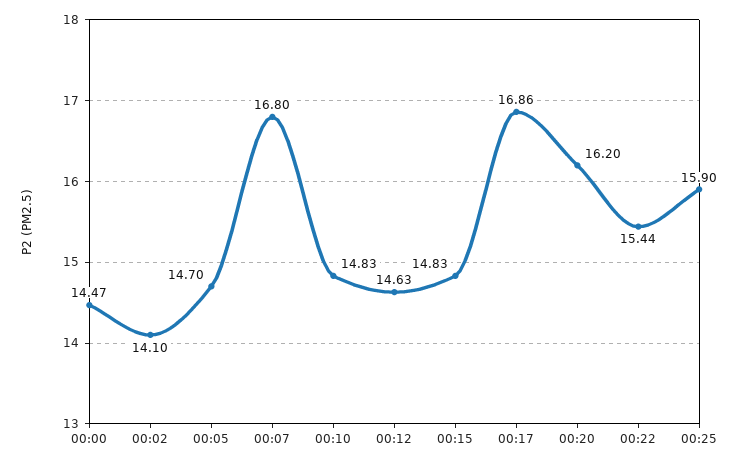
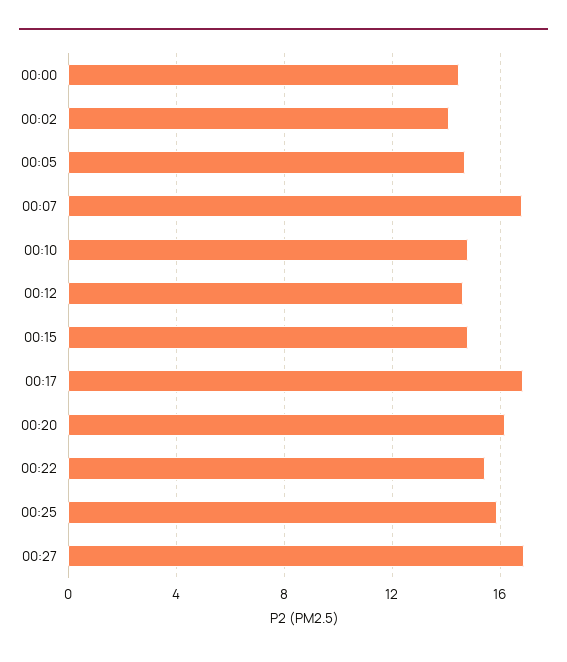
00:27: none -> 17

